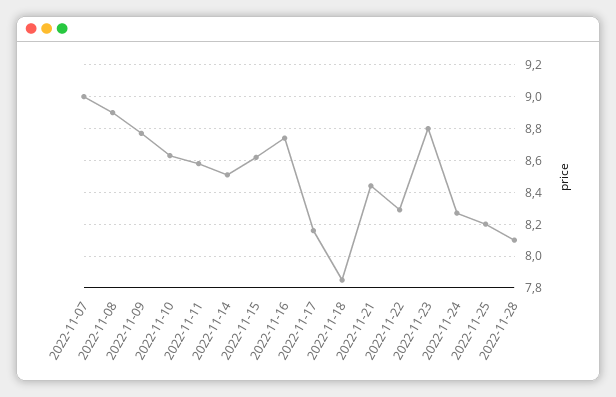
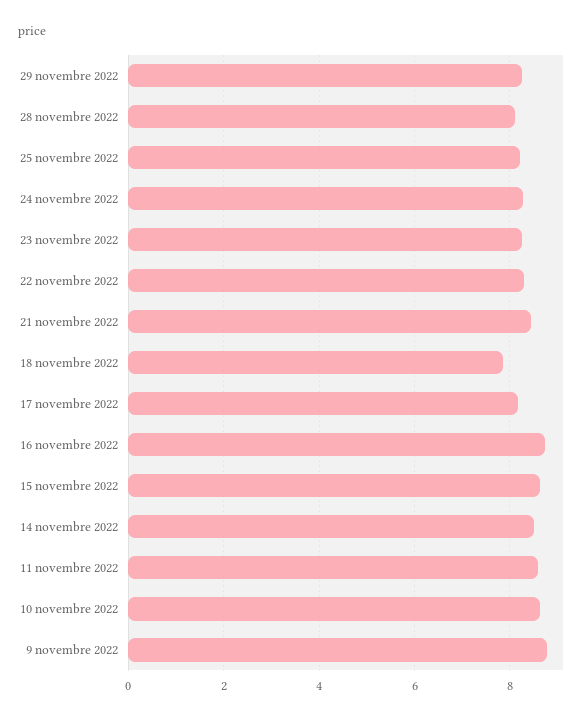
2022-11-07: 9 -> none
2022-11-08: 8.9 -> none
2022-11-23: 8.8 -> 8.2
29 novembre 2022: none -> 8.2

